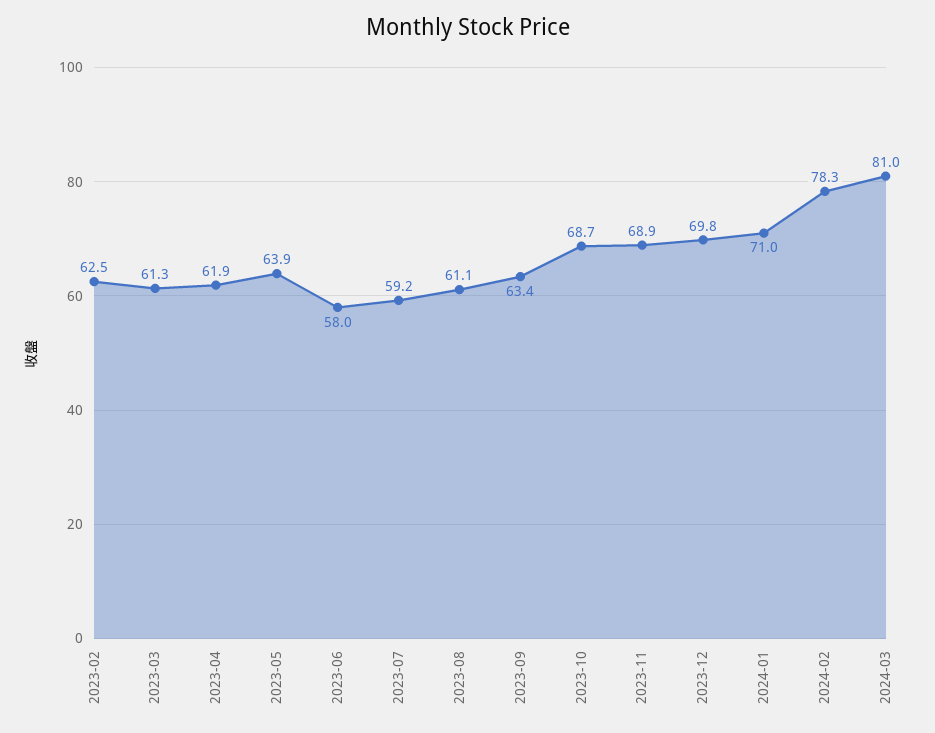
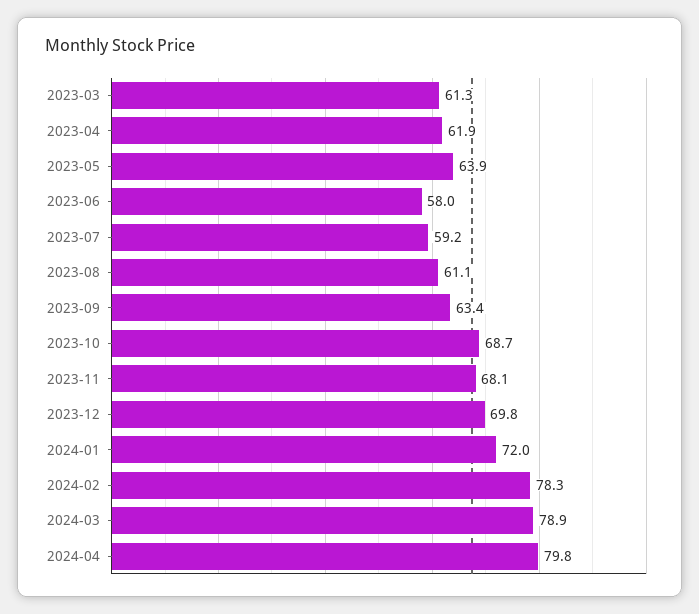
2023-02: 62.5 -> none
2023-11: 68.9 -> 68.1
2024-01: 71 -> 72
2024-03: 81 -> 78.9
2024-04: none -> 79.8

